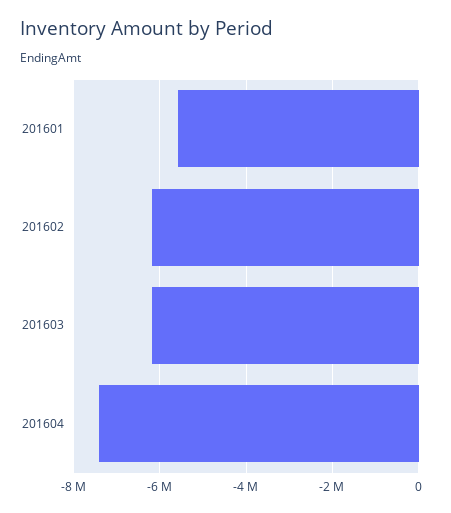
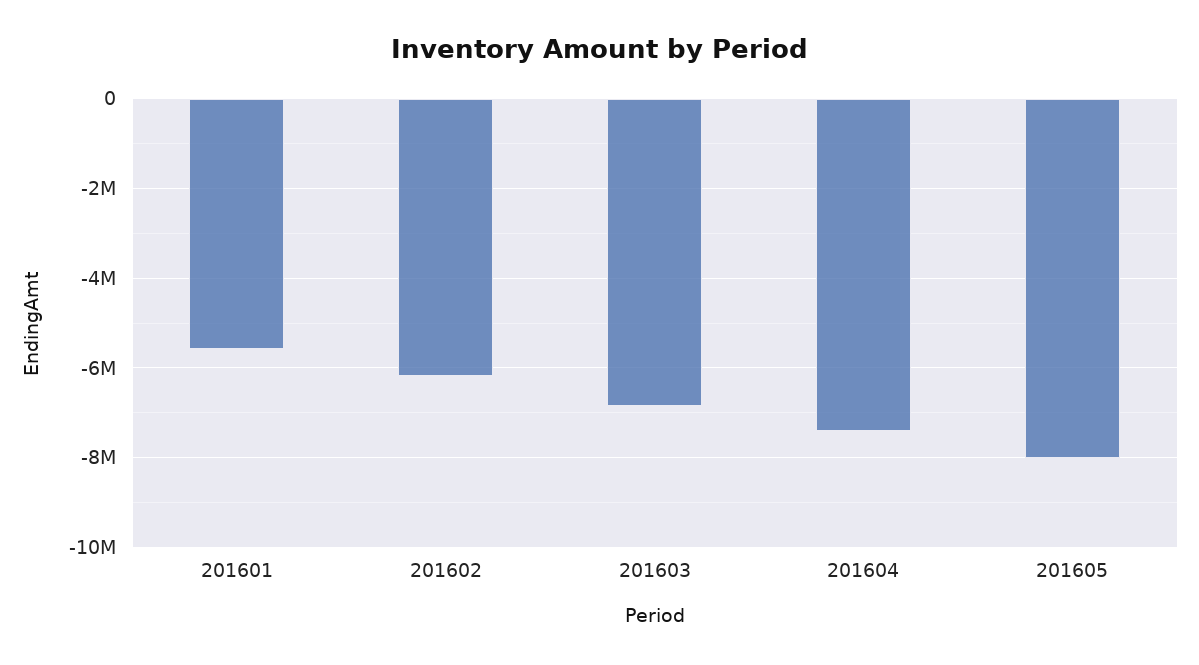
201603: -6200000 -> -6800000
201605: none -> -8000000

